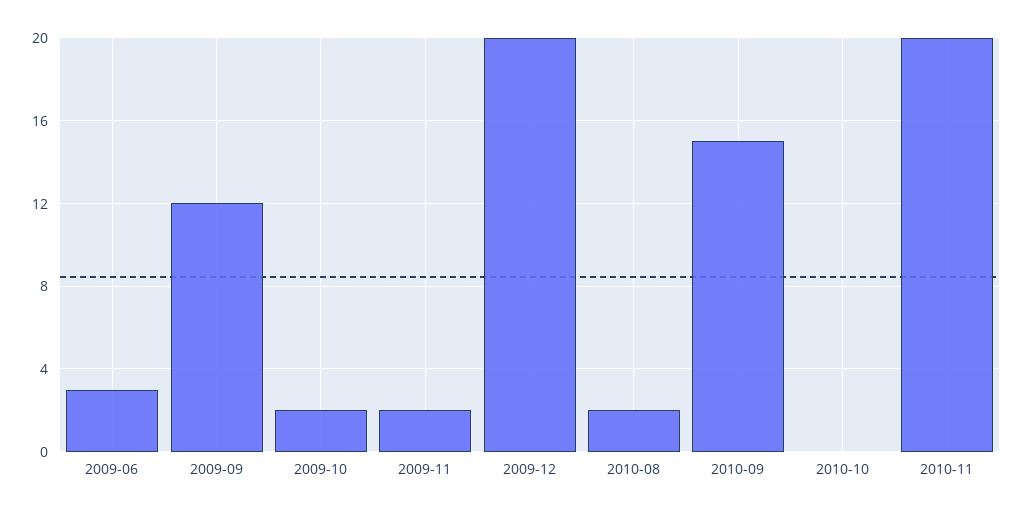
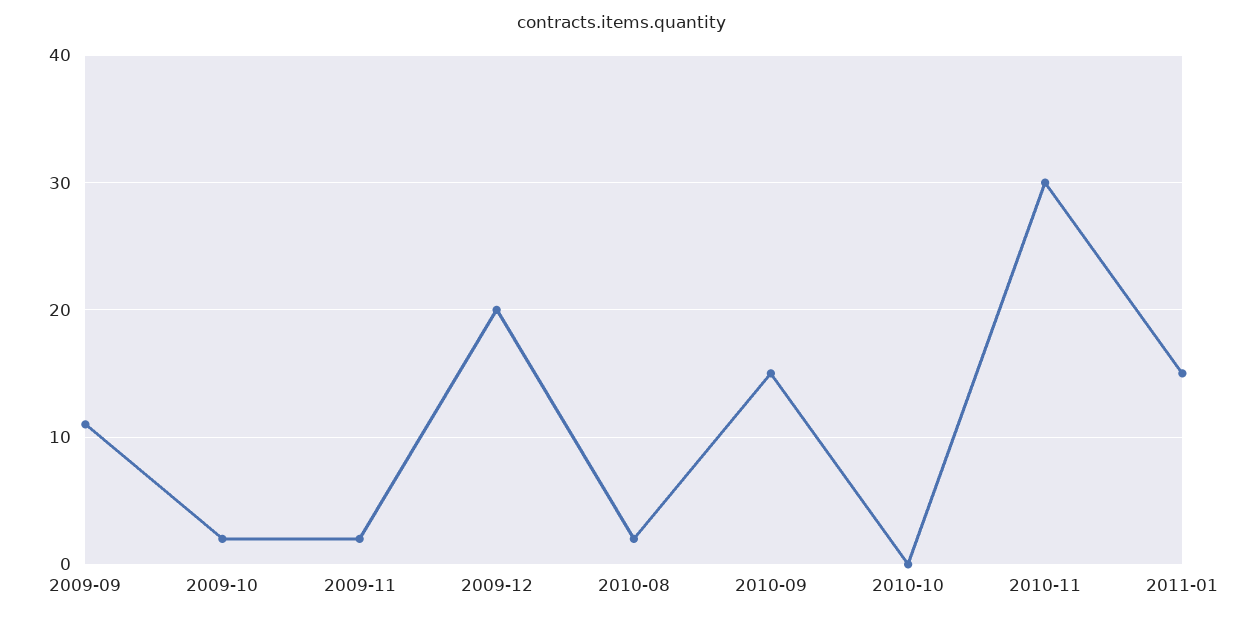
2009-06: 3 -> none
2009-09: 12 -> 11
2010-11: 20 -> 30
2011-01: none -> 15

